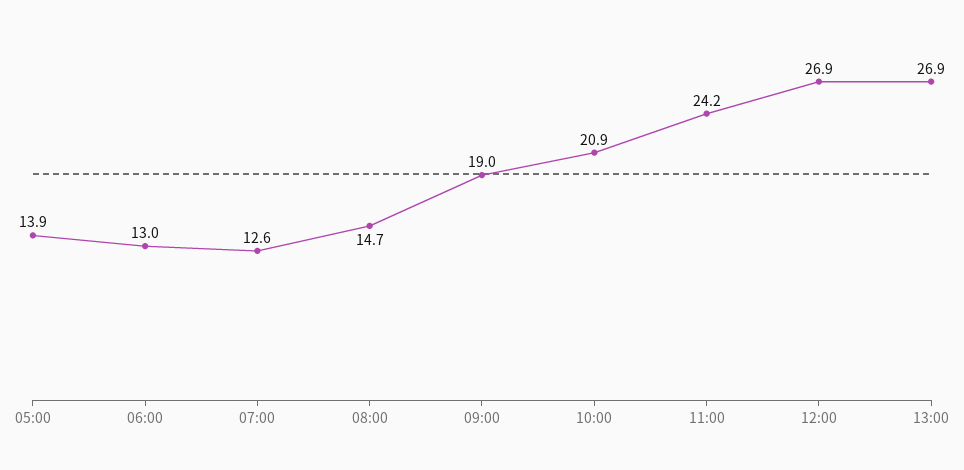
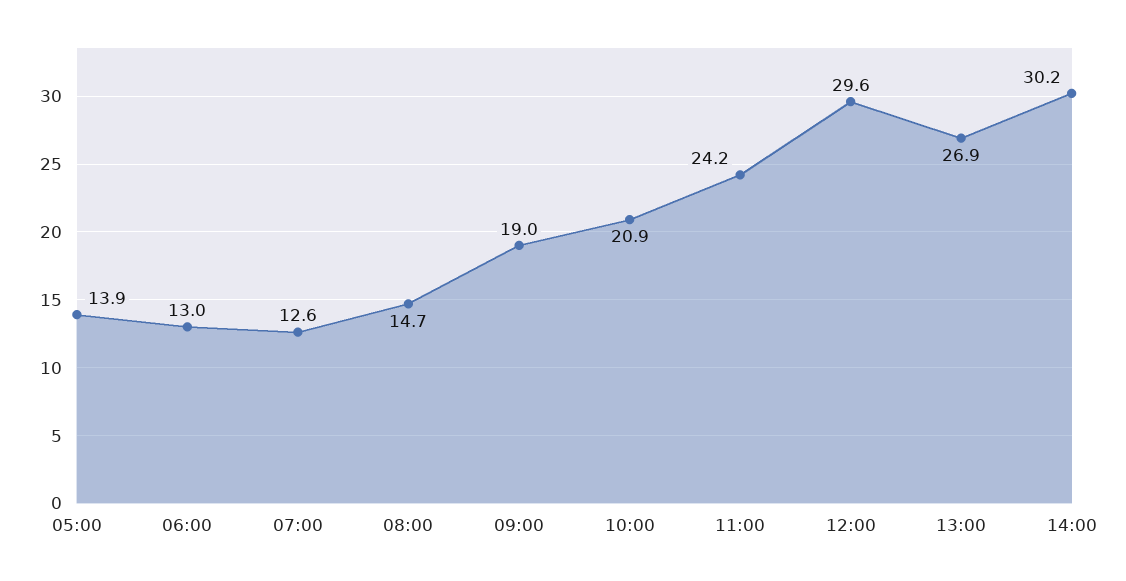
12:00: 26.9 -> 29.6
14:00: none -> 30.2

